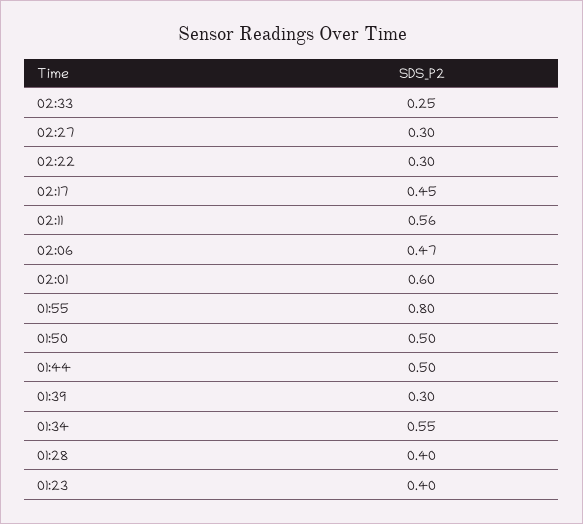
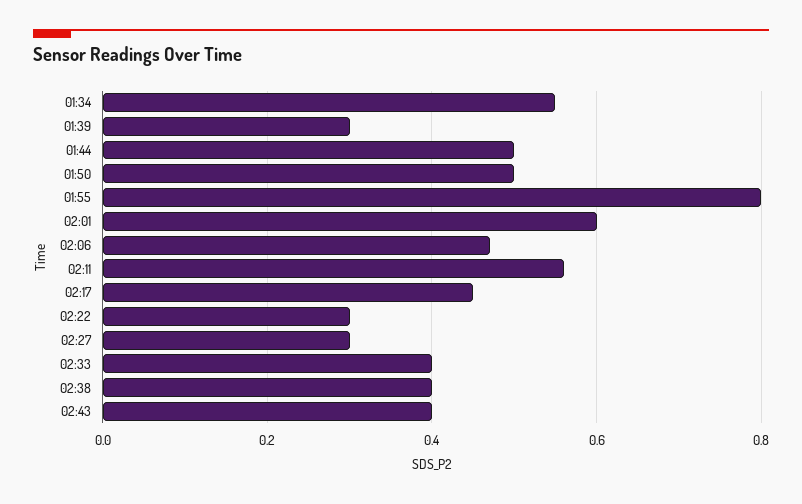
02:33: 0.25 -> 0.4
01:28: 0.4 -> none
01:23: 0.4 -> none
02:38: none -> 0.4
02:43: none -> 0.4

